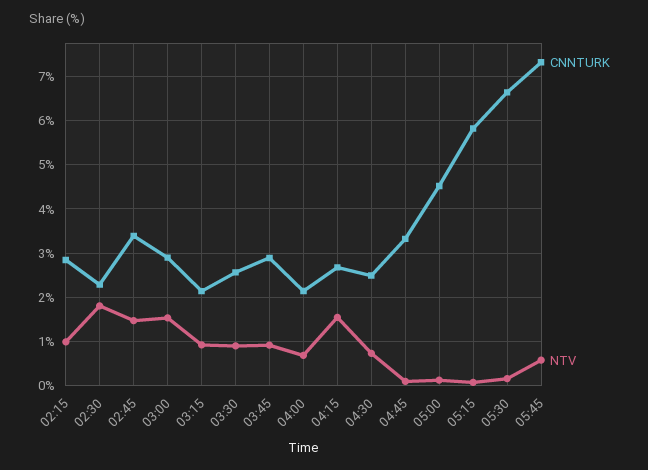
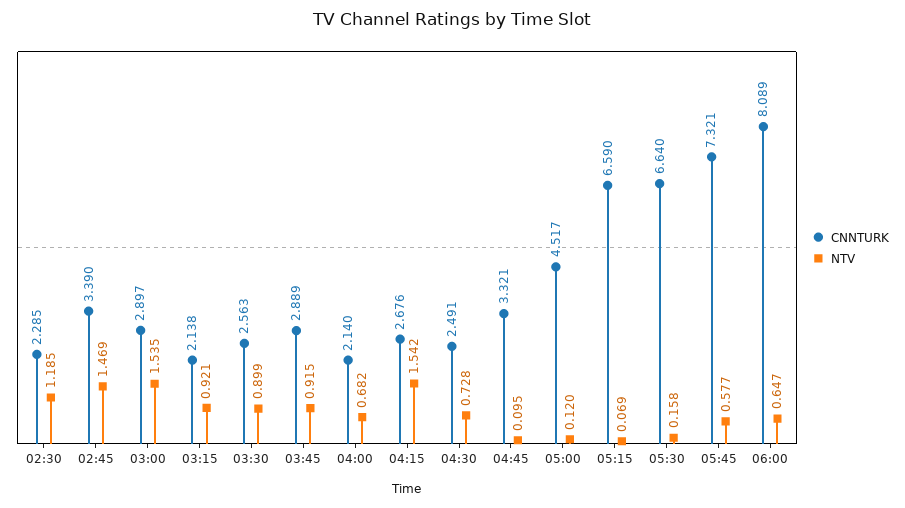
CNNTURK, 02:15: 2.8 -> none
NTV, 02:15: 1 -> none
NTV, 02:30: 1.8 -> 1.185
CNNTURK, 05:15: 5.8 -> 6.59
CNNTURK, 06:00: none -> 8.089
NTV, 06:00: none -> 0.647

